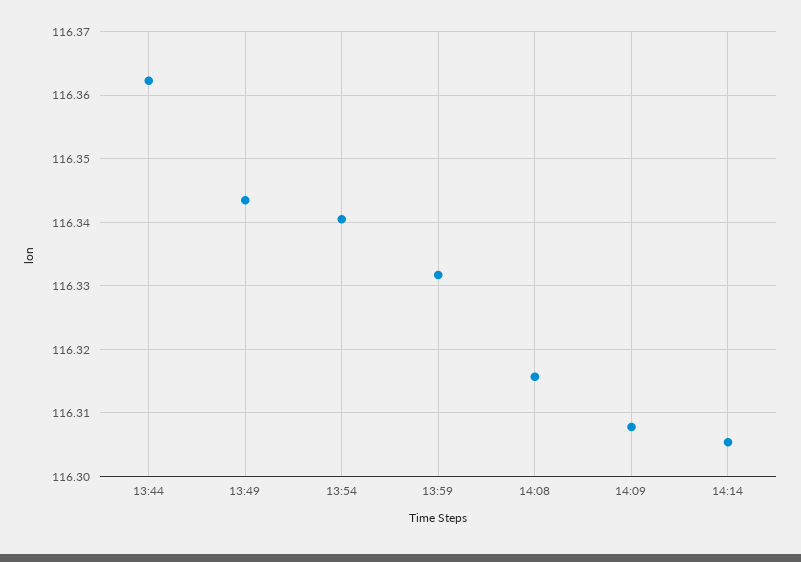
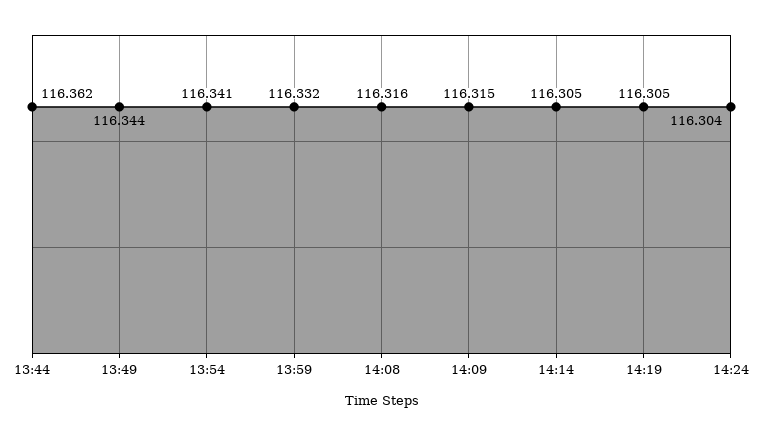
14:09: 116.308 -> 116.315
14:19: none -> 116.305
14:24: none -> 116.304

